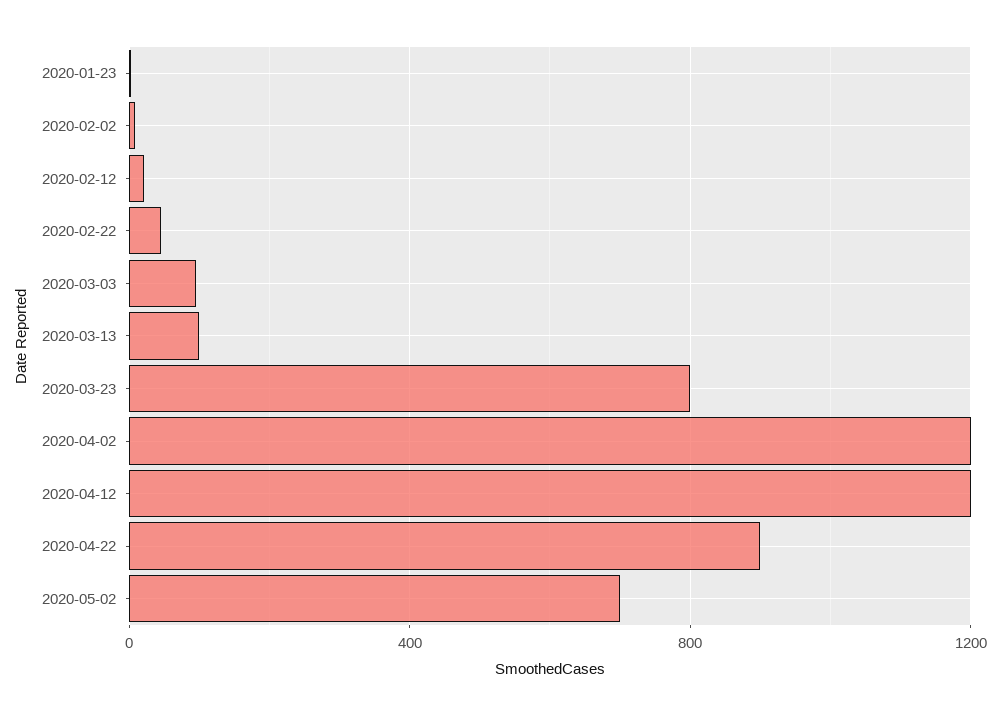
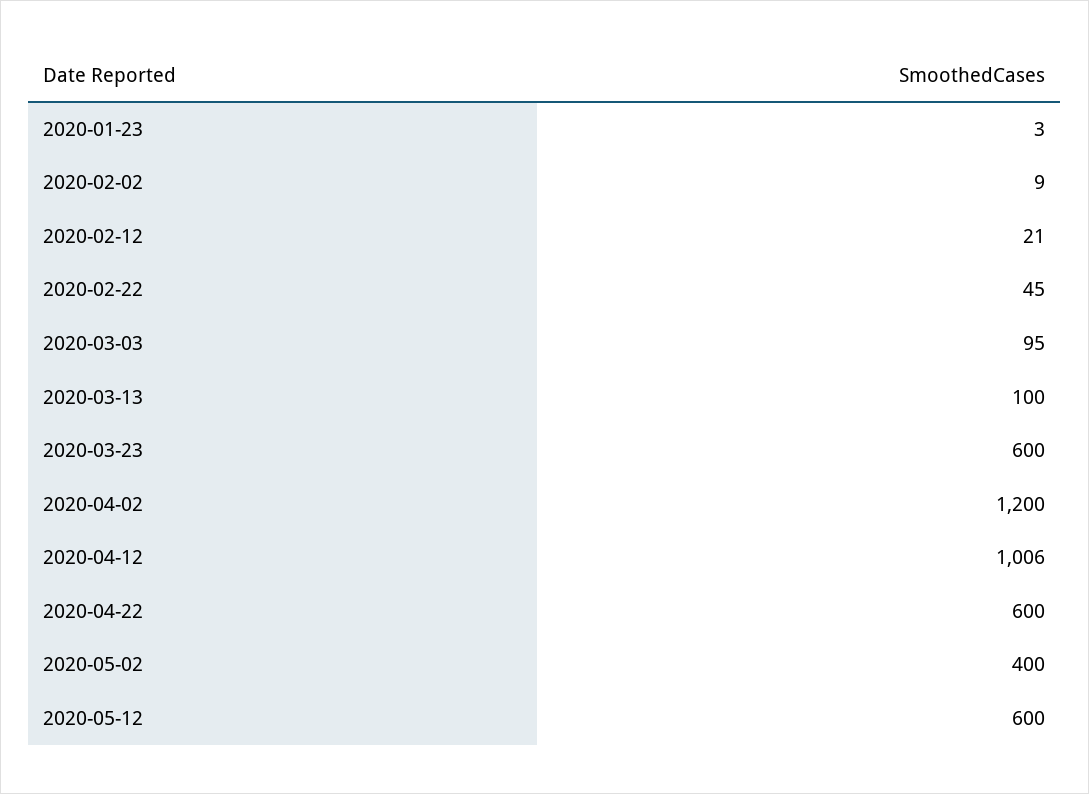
2020-03-23: 800 -> 600
2020-04-12: 1200 -> 1006
2020-04-22: 900 -> 600
2020-05-02: 700 -> 400
2020-05-12: none -> 600

